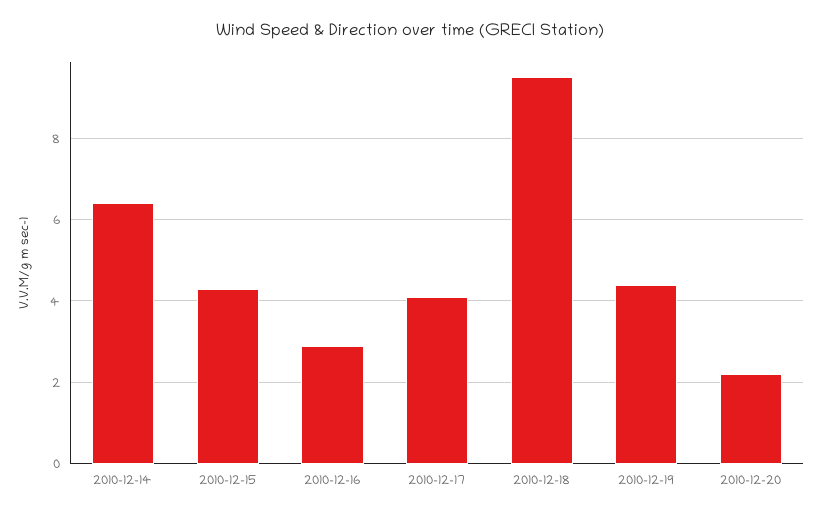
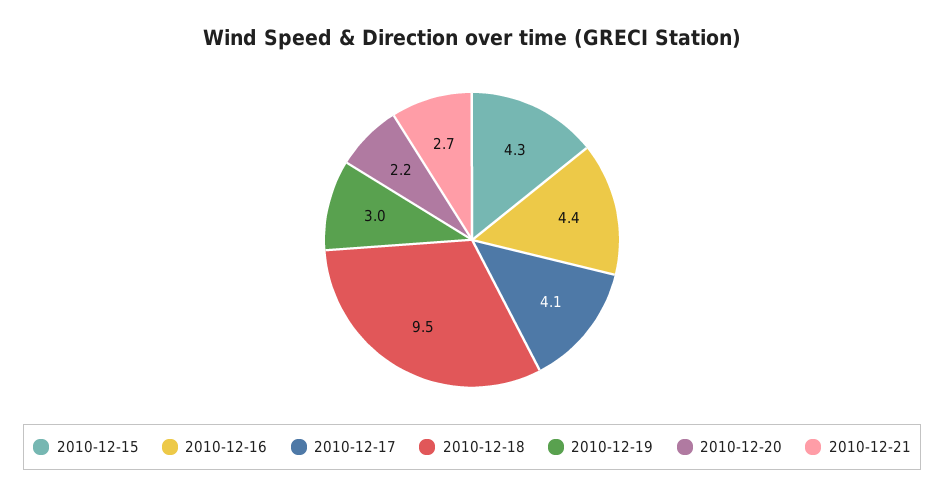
2010-12-14: 6.5 -> none
2010-12-16: 3 -> 4.4
2010-12-19: 4.5 -> 3
2010-12-21: none -> 2.7

